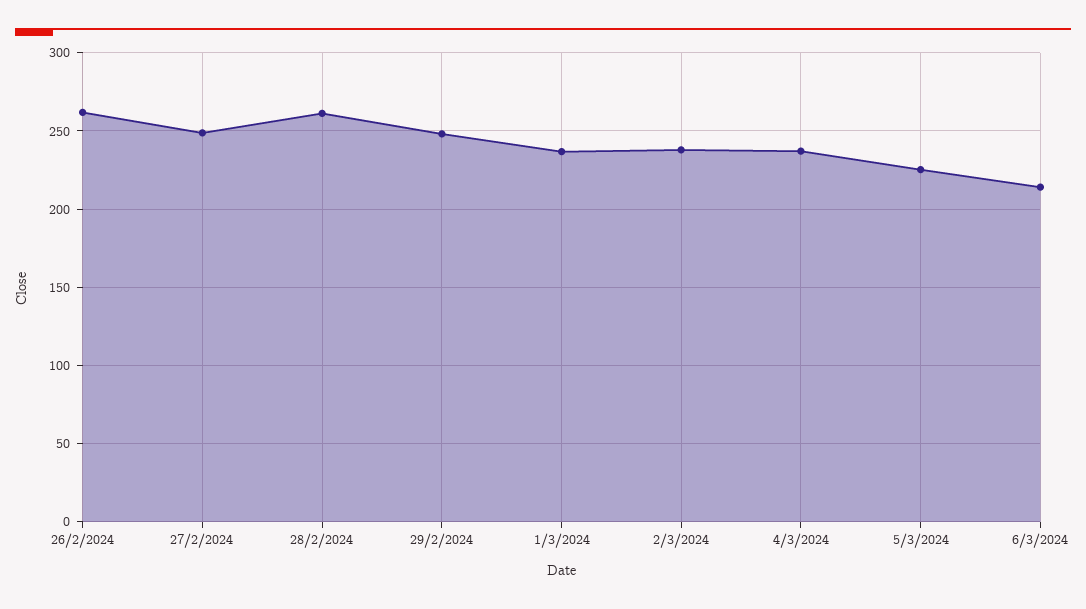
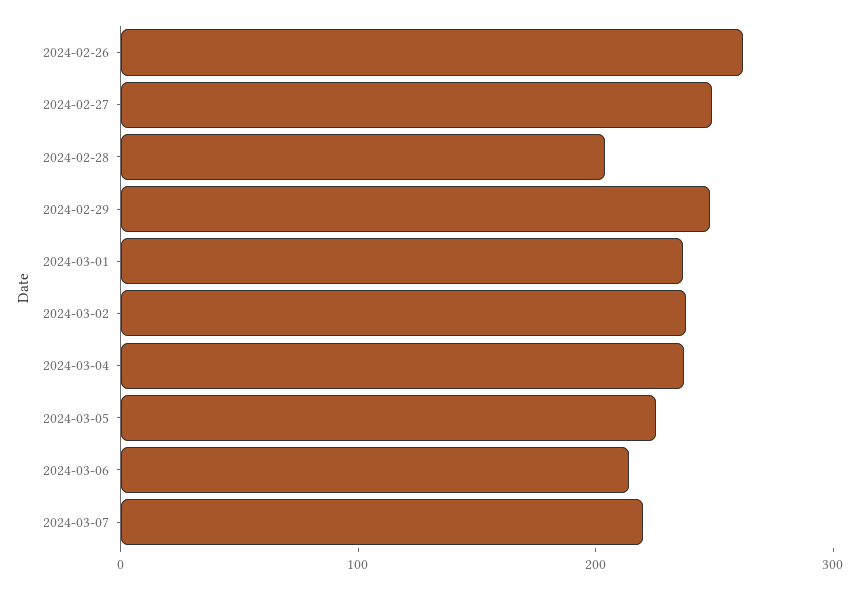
28/2/2024: 260 -> 200
2024-03-07: none -> 220

